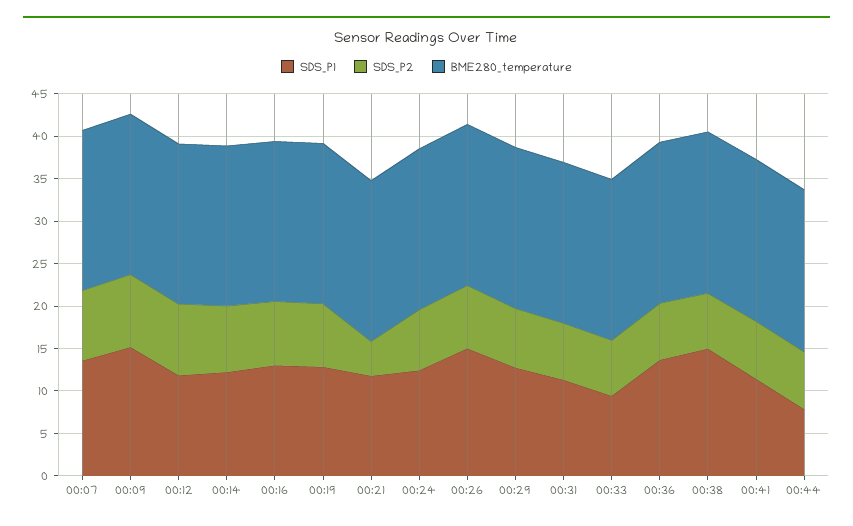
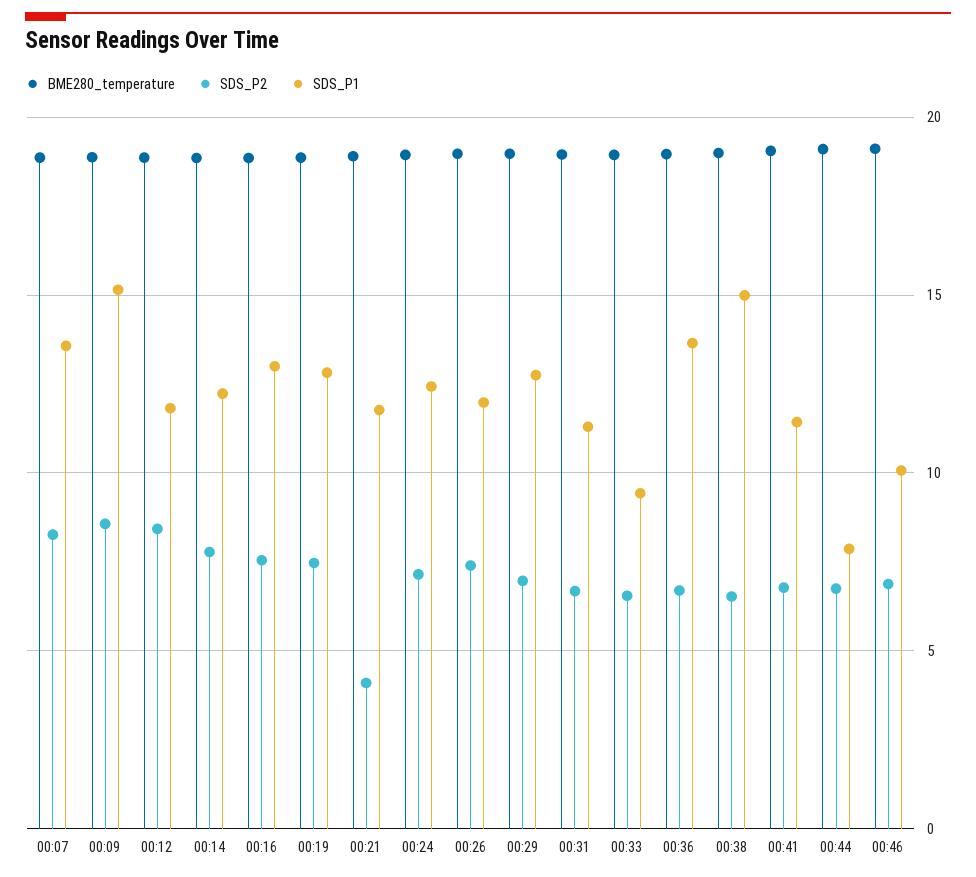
SDS_P1, 00:26: 15 -> 12
BME280_temperature, 00:46: none -> 19
SDS_P2, 00:46: none -> 7
SDS_P1, 00:46: none -> 10

